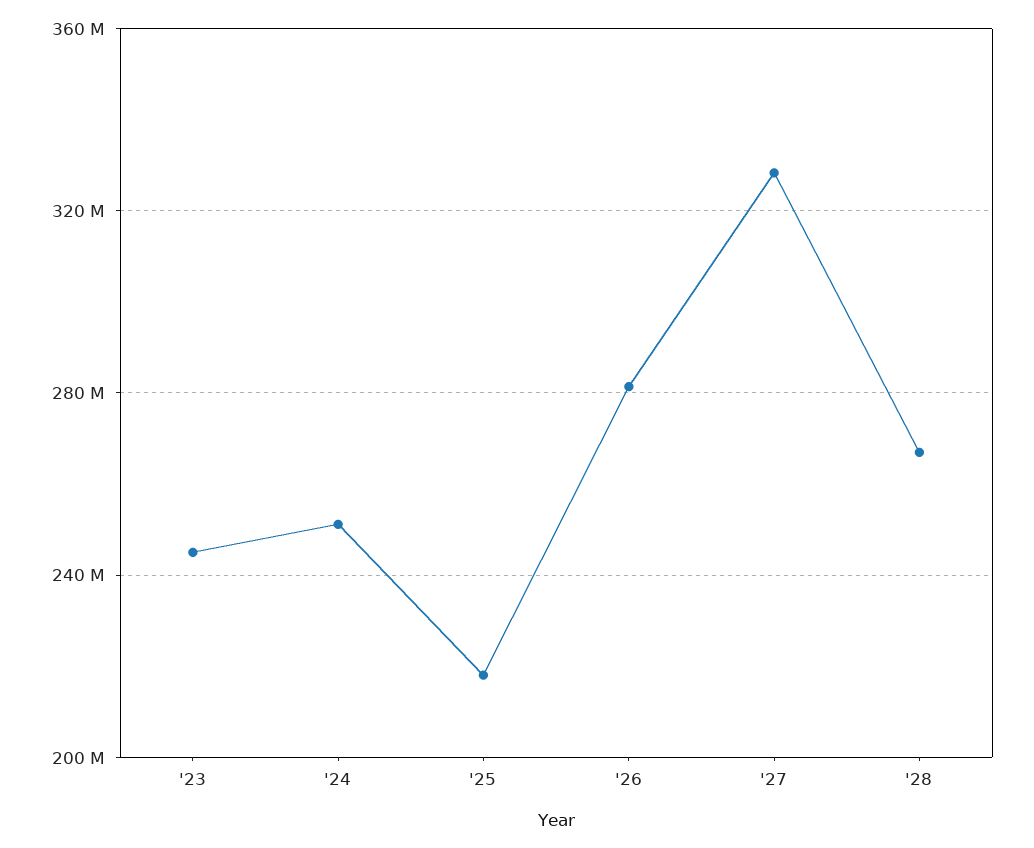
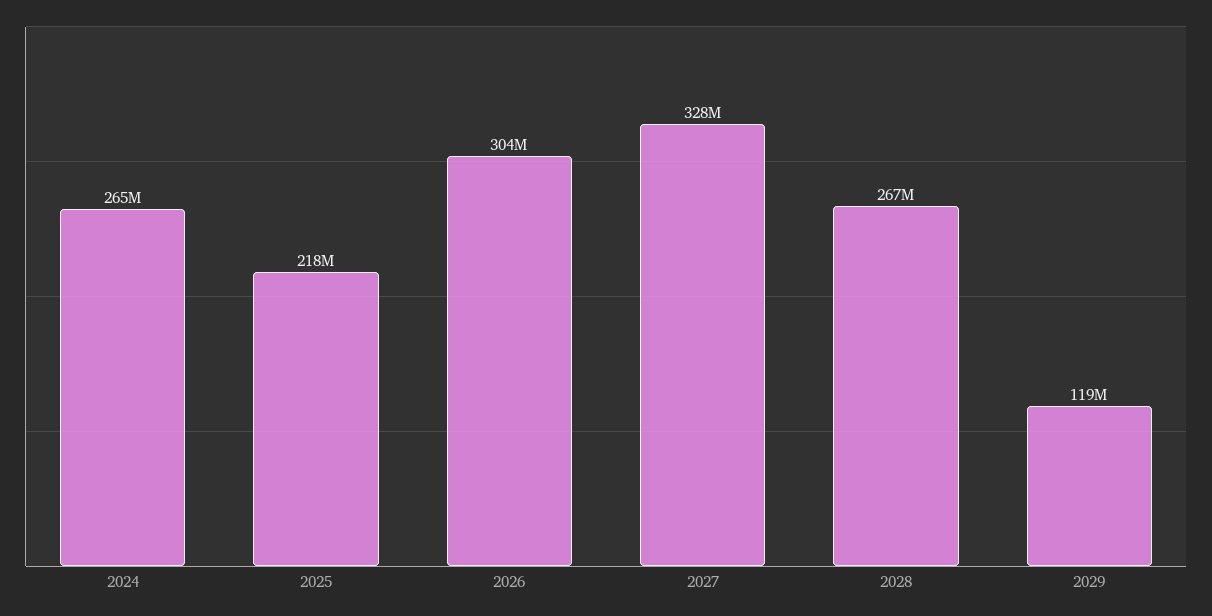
'23: 245000000 -> none
'24: 250000000 -> 265000000
'26: 280000000 -> 304000000
2029: none -> 119000000

